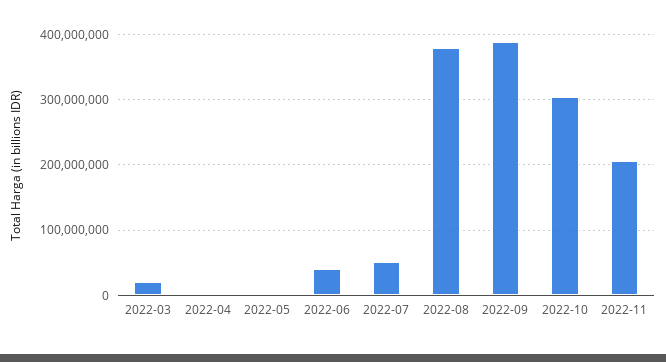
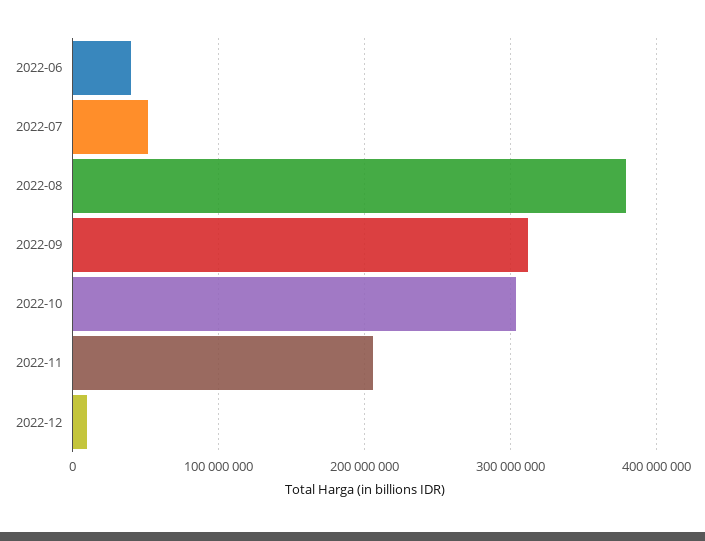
2022-03: 20000000 -> none
2022-04: 0 -> none
2022-05: 0 -> none
2022-09: 390000000 -> 310000000
2022-12: none -> 10000000

